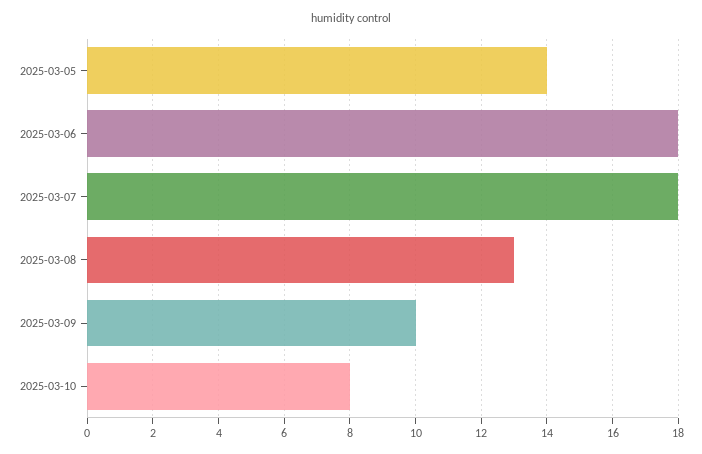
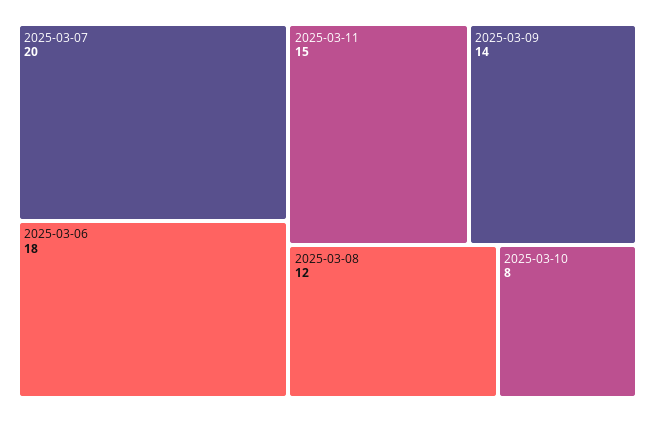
2025-03-05: 14 -> none
2025-03-07: 18 -> 20
2025-03-08: 13 -> 12
2025-03-09: 10 -> 14
2025-03-11: none -> 15

